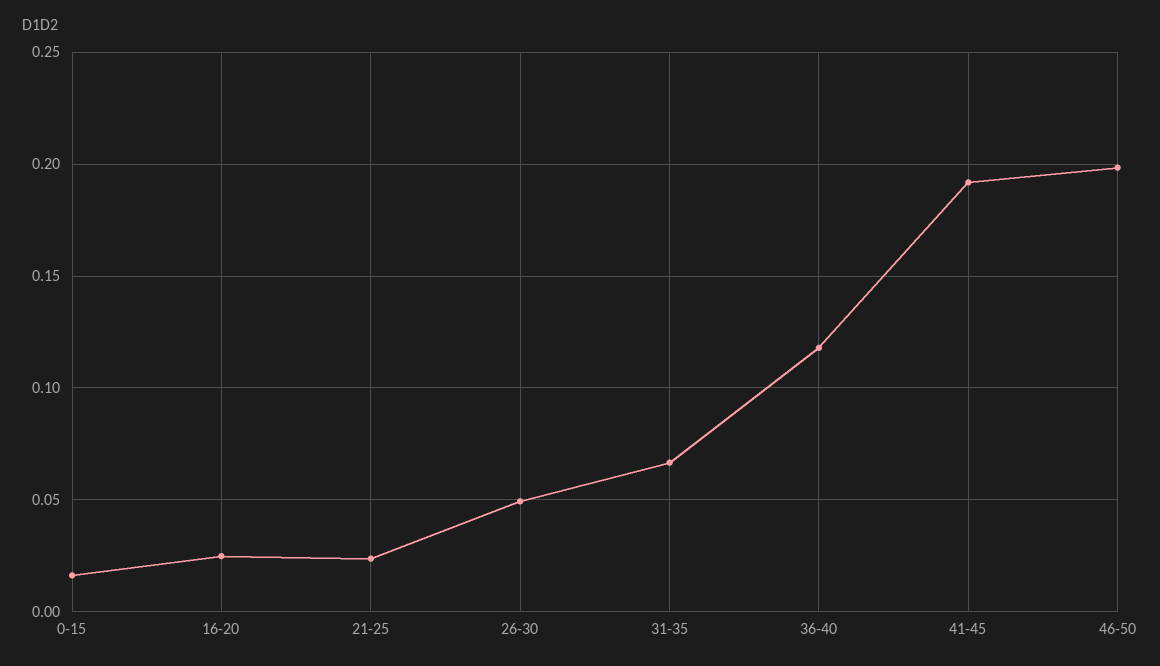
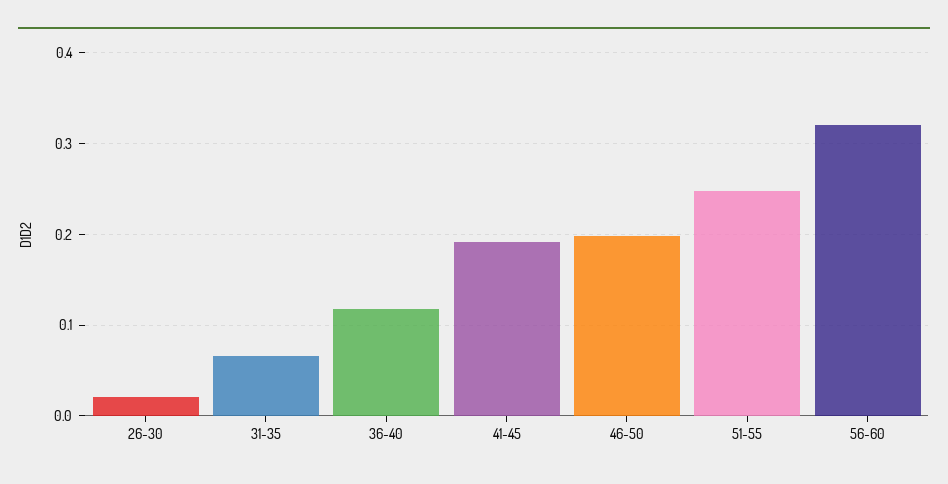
0-15: 0.015 -> none
16-20: 0.025 -> none
21-25: 0.025 -> none
26-30: 0.05 -> 0.02
51-55: none -> 0.25
56-60: none -> 0.32

